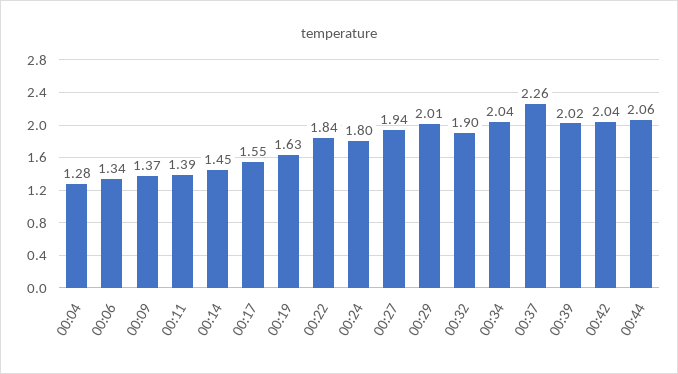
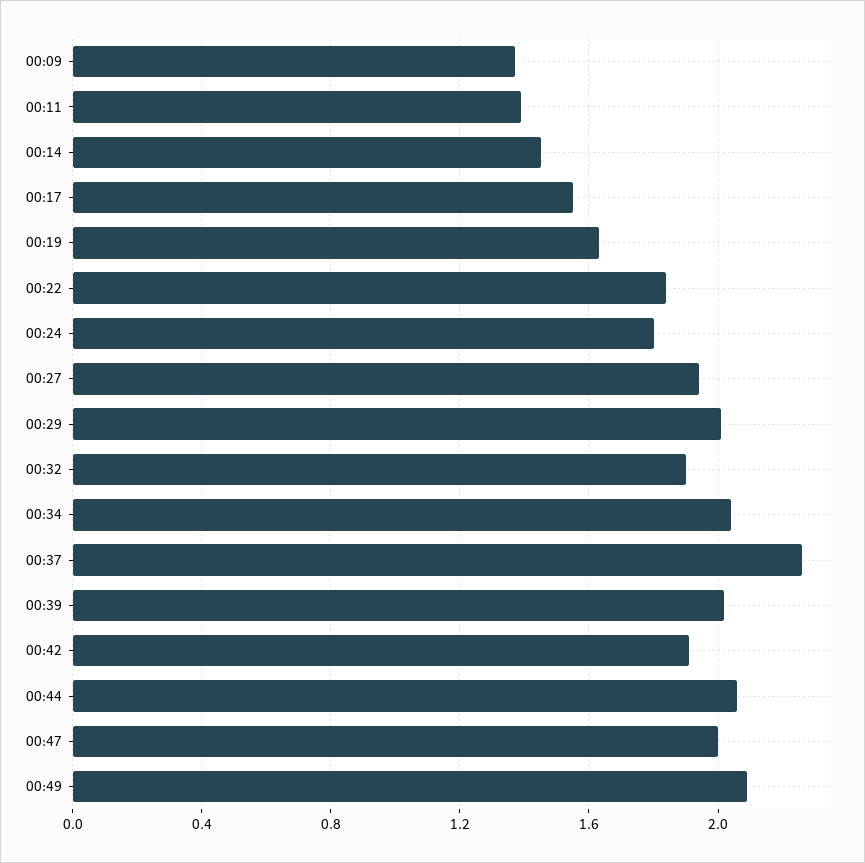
00:04: 1.28 -> none
00:06: 1.34 -> none
00:42: 2.04 -> 1.9
00:47: none -> 2
00:49: none -> 2.1

